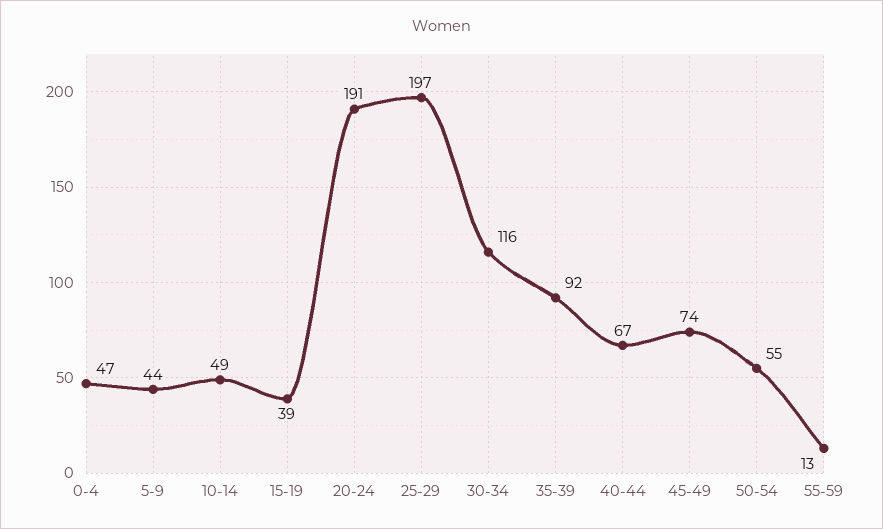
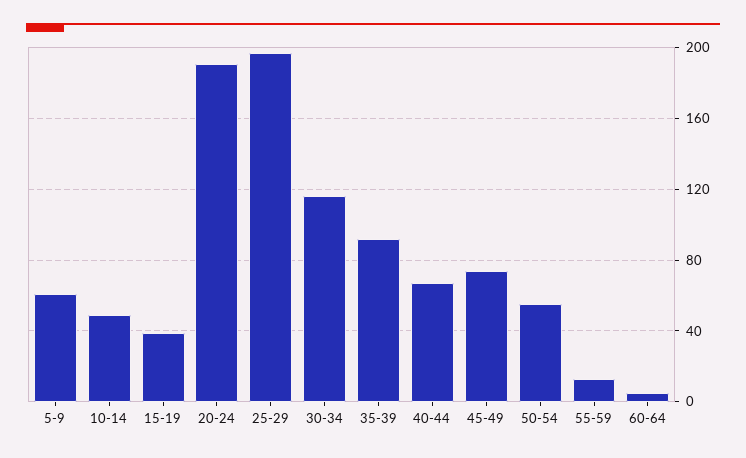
0-4: 47 -> none
5-9: 44 -> 60
60-64: none -> 5

